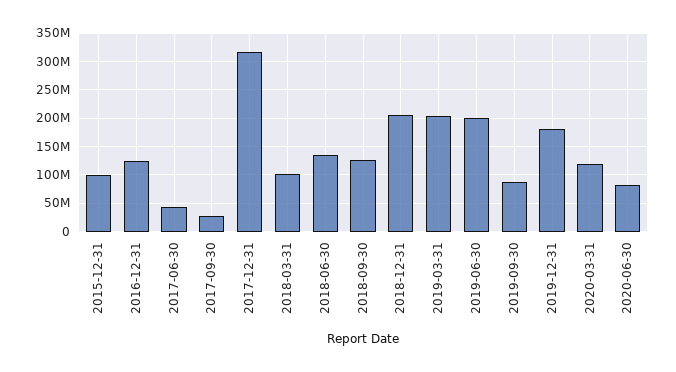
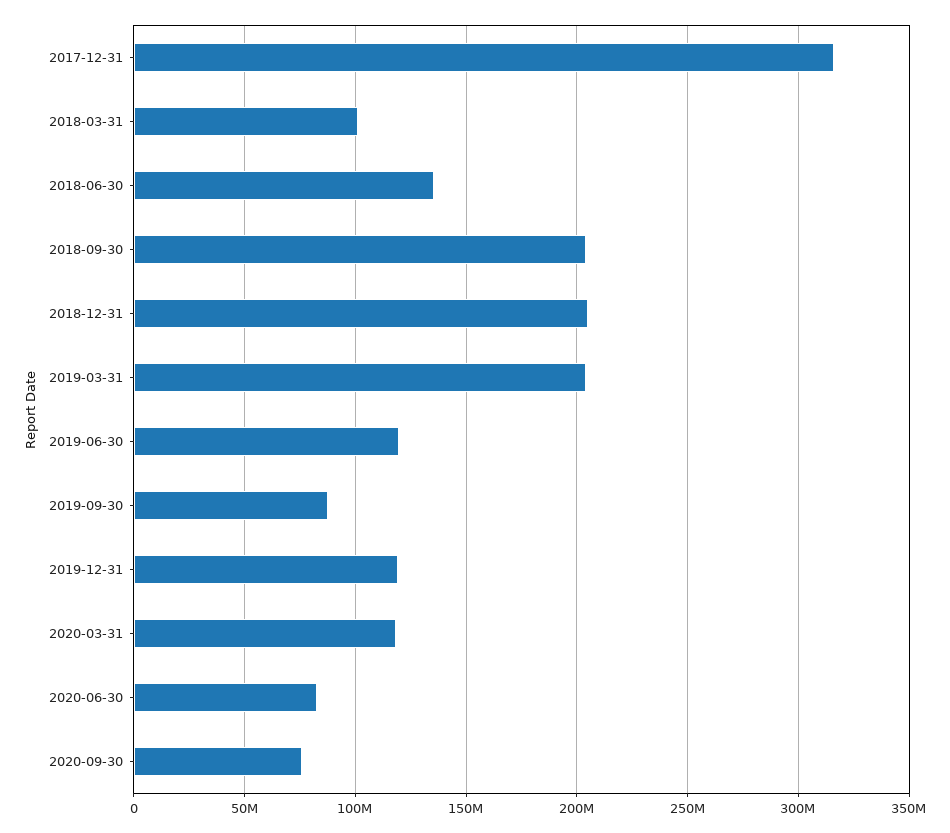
2015-12-31: 100000000 -> none
2016-12-31: 125000000 -> none
2017-06-30: 50000000 -> none
2017-09-30: 25000000 -> none
2018-09-30: 125000000 -> 205000000
2019-06-30: 200000000 -> 120000000
2019-12-31: 175000000 -> 120000000
2020-09-30: none -> 75000000

